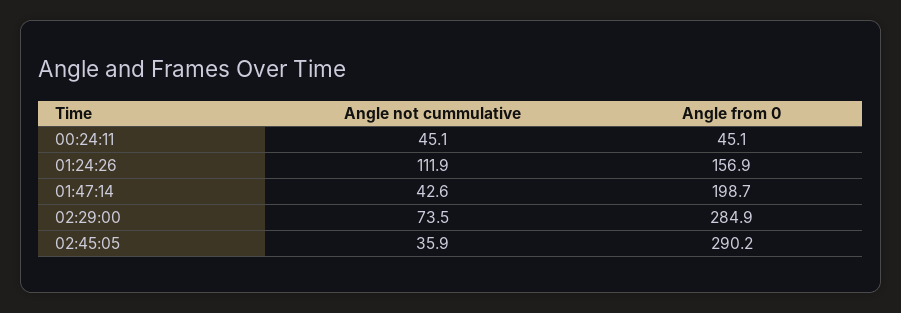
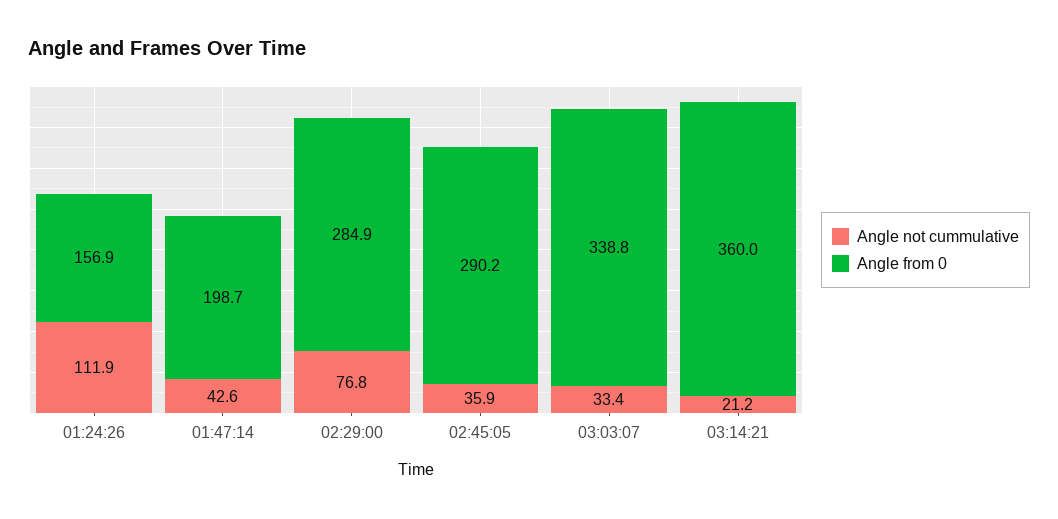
Angle not cummulative, 00:24:11: 45.1 -> none
Angle from 0, 00:24:11: 45.1 -> none
Angle not cummulative, 02:29:00: 73.5 -> 76.8
Angle not cummulative, 03:03:07: none -> 33.4
Angle from 0, 03:03:07: none -> 338.8
Angle not cummulative, 03:14:21: none -> 21.2
Angle from 0, 03:14:21: none -> 360

